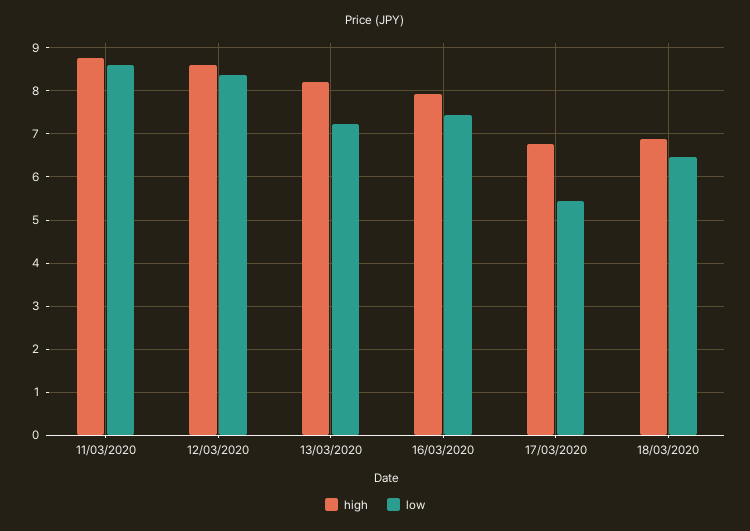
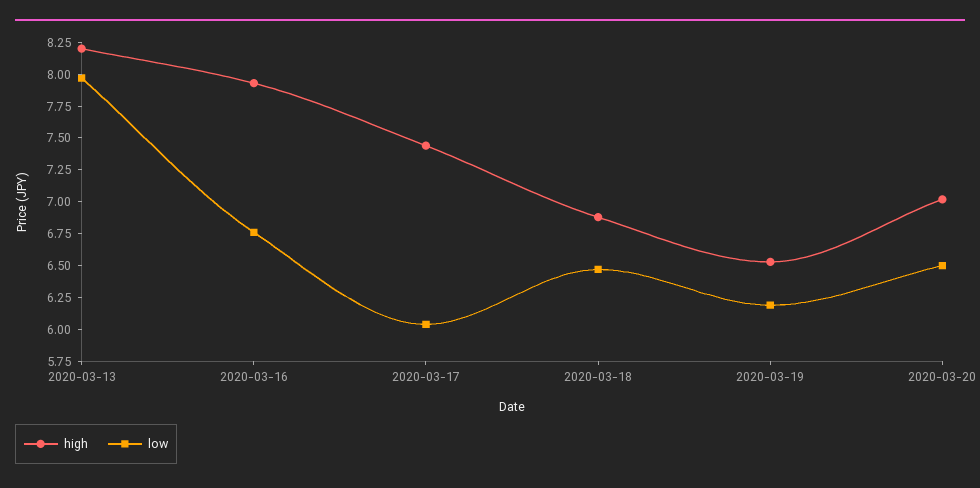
high, 11/03/2020: 8.8 -> none
low, 11/03/2020: 8.6 -> none
high, 12/03/2020: 8.6 -> none
low, 12/03/2020: 8.4 -> none
low, 13/03/2020: 7.2 -> 8
low, 16/03/2020: 7.4 -> 6.75
high, 17/03/2020: 6.8 -> 7.5
low, 17/03/2020: 5.4 -> 6
high, 2020-03-19: none -> 6.5
low, 2020-03-19: none -> 6.25
high, 2020-03-20: none -> 7
low, 2020-03-20: none -> 6.5

